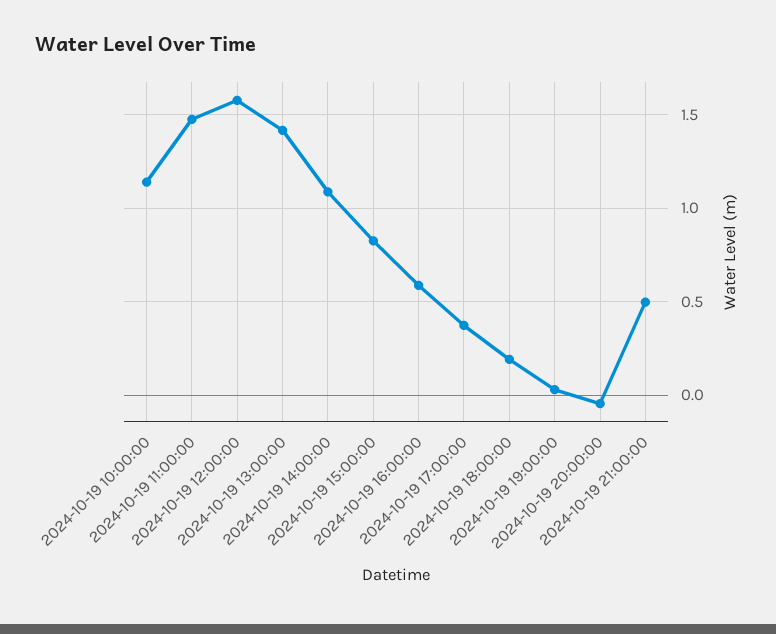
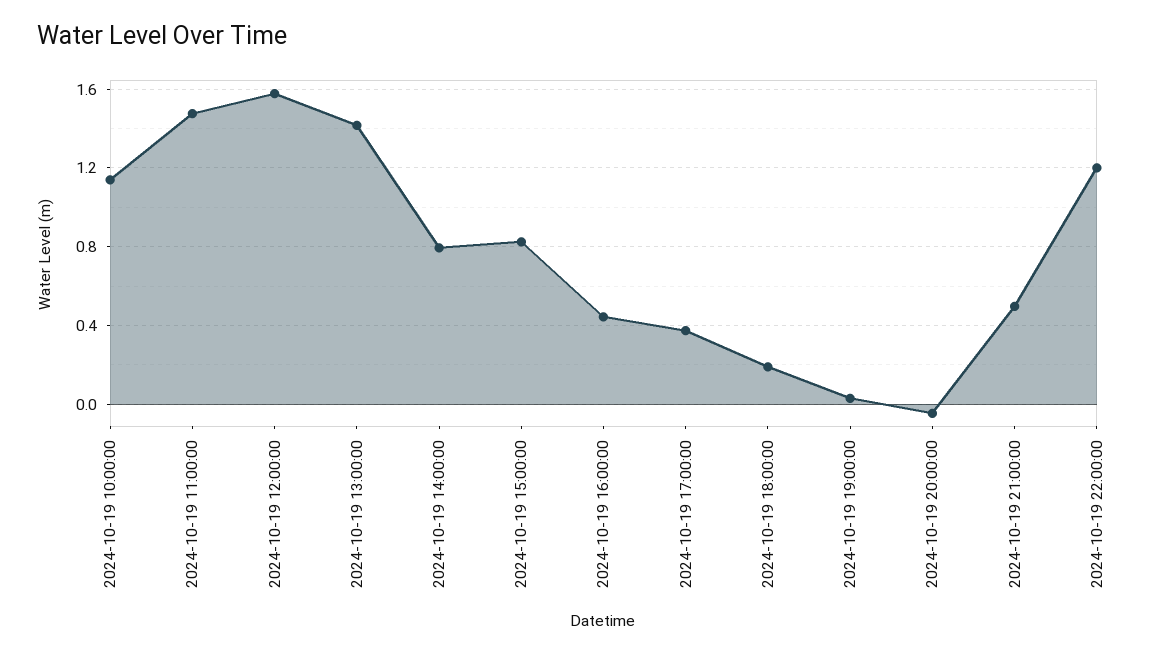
2024-10-19 14:00:00: 1.1 -> 0.8
2024-10-19 16:00:00: 0.6 -> 0.45
2024-10-19 22:00:00: none -> 1.2

